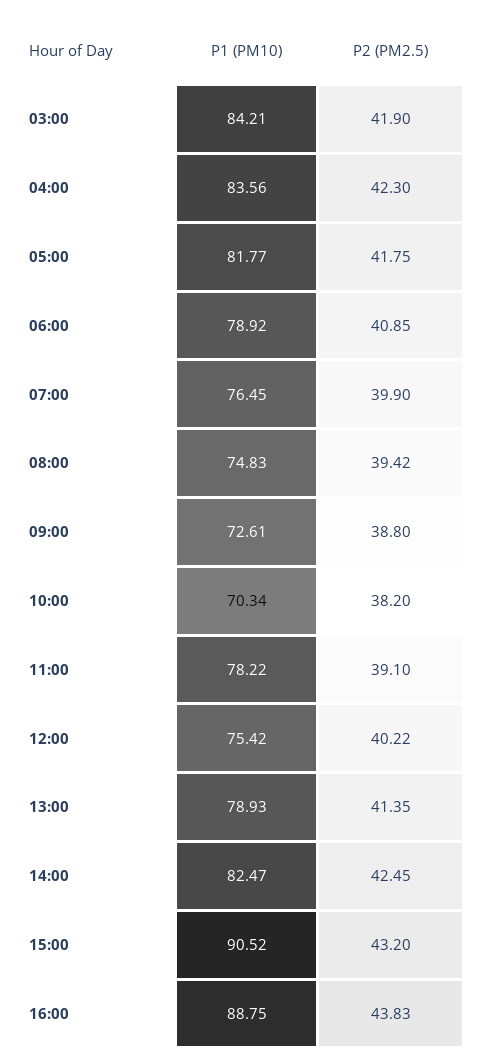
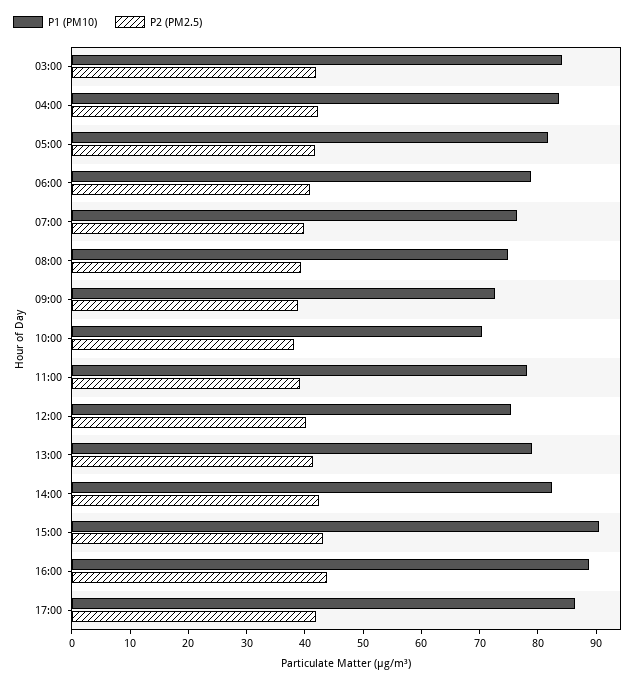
P1 (PM10), 17:00: none -> 86
P2 (PM2.5), 17:00: none -> 42

